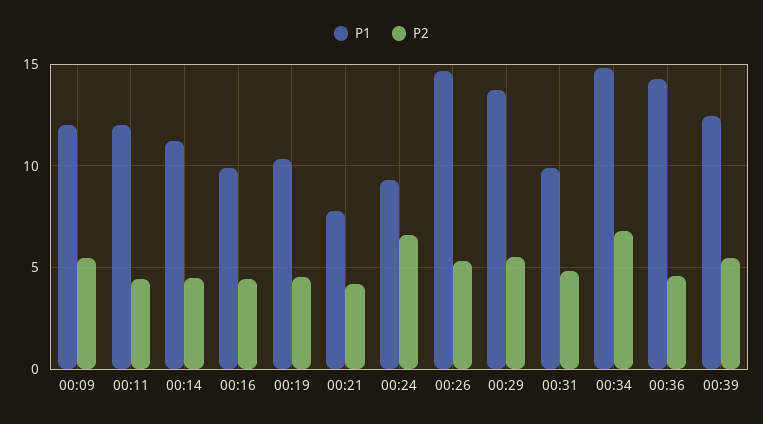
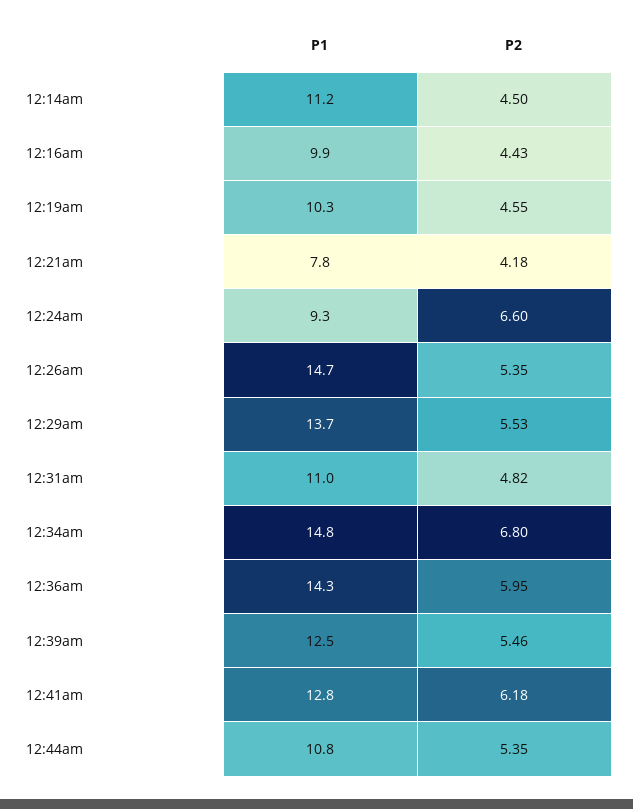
P1, 00:09: 12 -> none
P2, 00:09: 5.5 -> none
P1, 00:11: 12 -> none
P2, 00:11: 4.5 -> none
P1, 00:31: 10 -> 11
P2, 00:36: 4.5 -> 5.95
P1, 12:41am: none -> 12.8
P2, 12:41am: none -> 6.18
P1, 12:44am: none -> 10.8
P2, 12:44am: none -> 5.35

